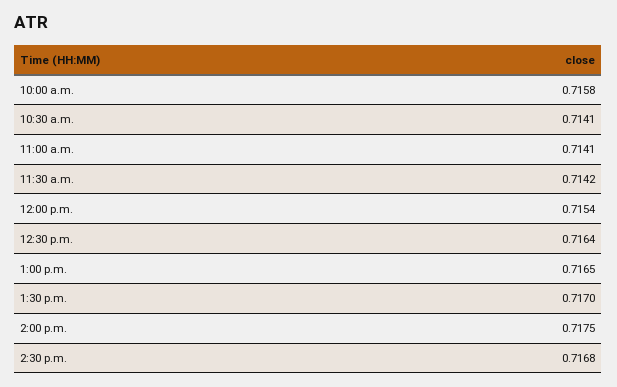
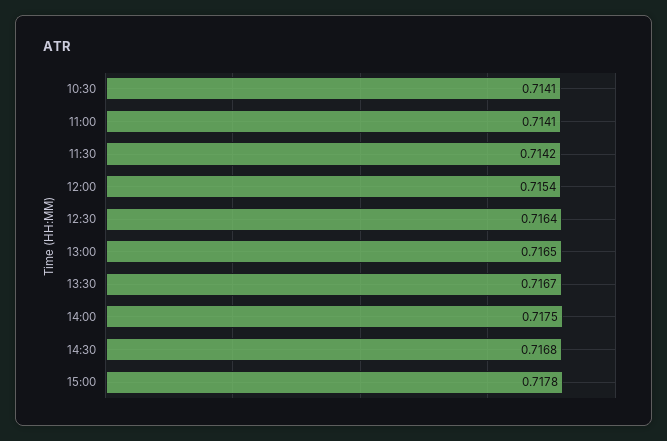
10:00 a.m.: 0.7158 -> none
1:30 p.m.: 0.717 -> 0.7167
15:00: none -> 0.7178

